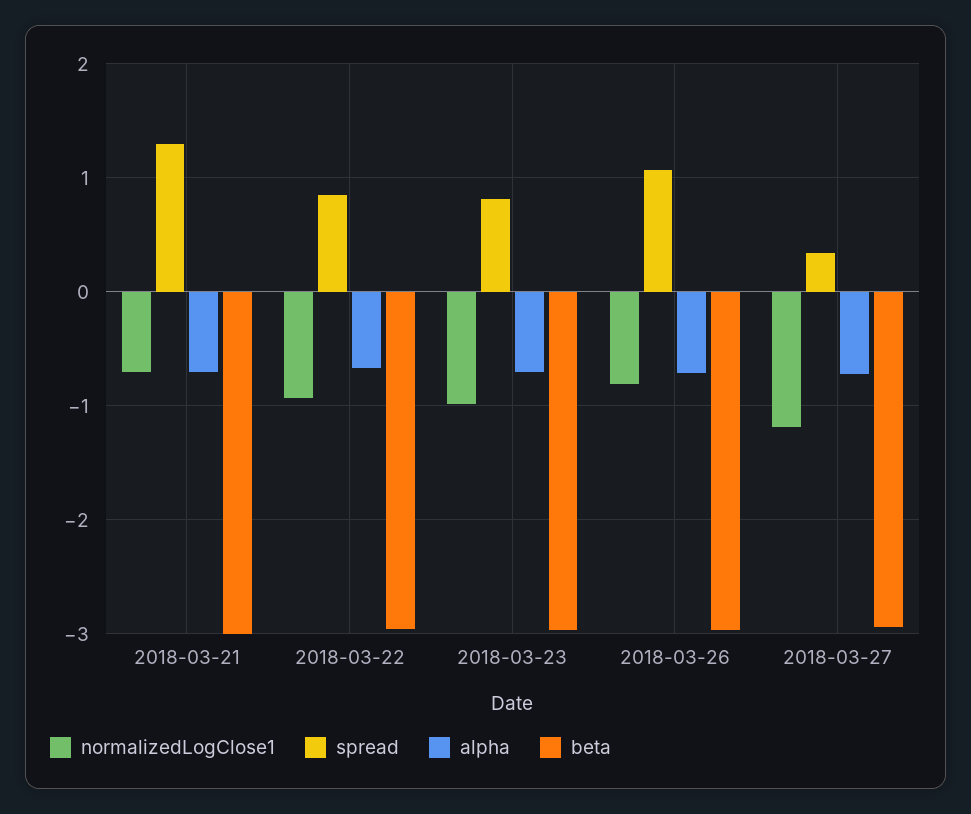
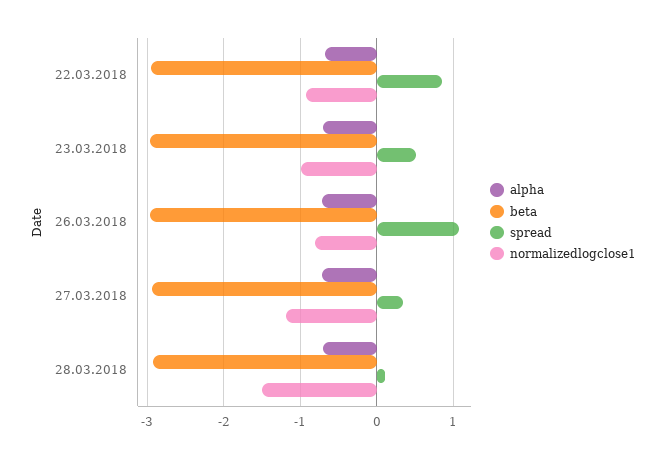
normalizedLogClose1, 2018-03-21: -0.7 -> none
spread, 2018-03-21: 1.3 -> none
alpha, 2018-03-21: -0.7 -> none
beta, 2018-03-21: -3 -> none
spread, 2018-03-23: 0.8 -> 0.5
alpha, 28.03.2018: none -> -0.7
beta, 28.03.2018: none -> -2.9
spread, 28.03.2018: none -> 0.1
normalizedLogClose1, 28.03.2018: none -> -1.5

